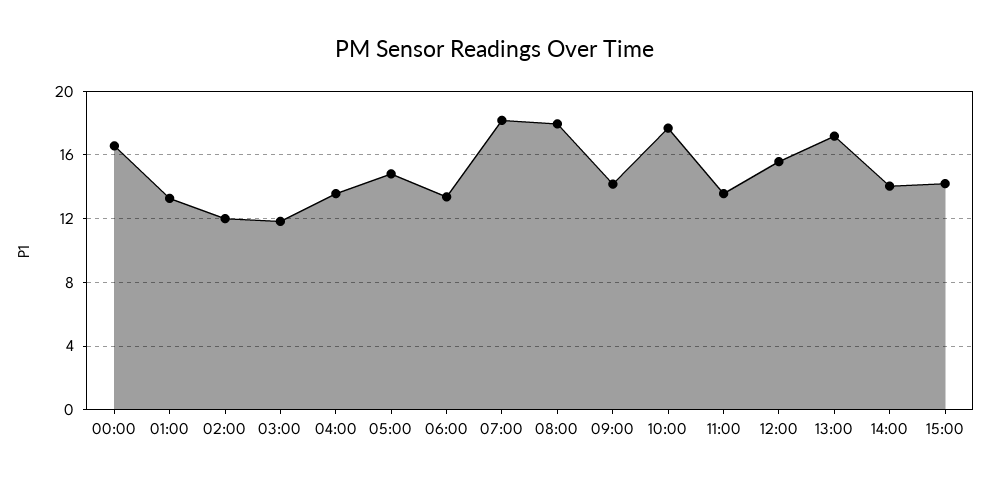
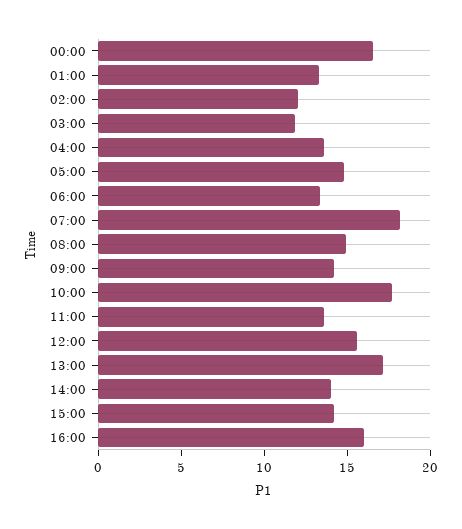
08:00: 18 -> 15
16:00: none -> 16

